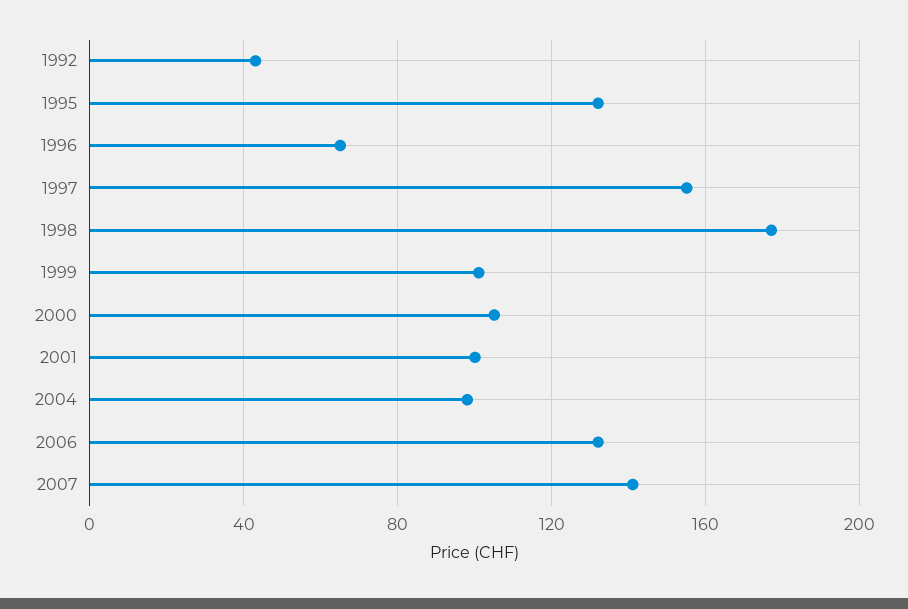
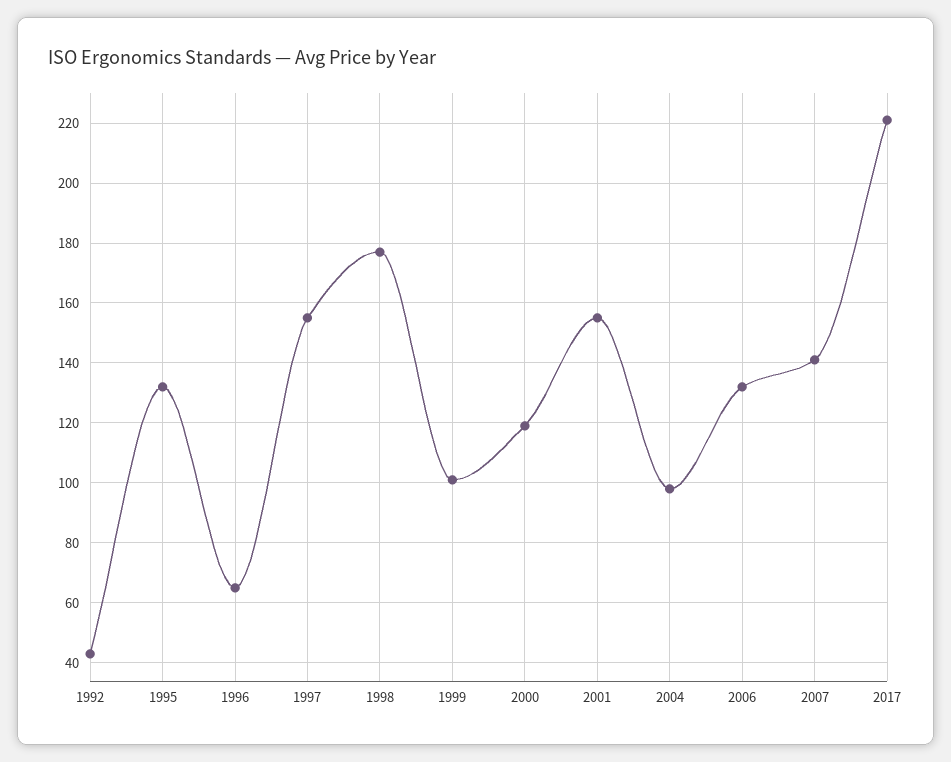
2000: 105 -> 120
2001: 100 -> 155
2017: none -> 220

